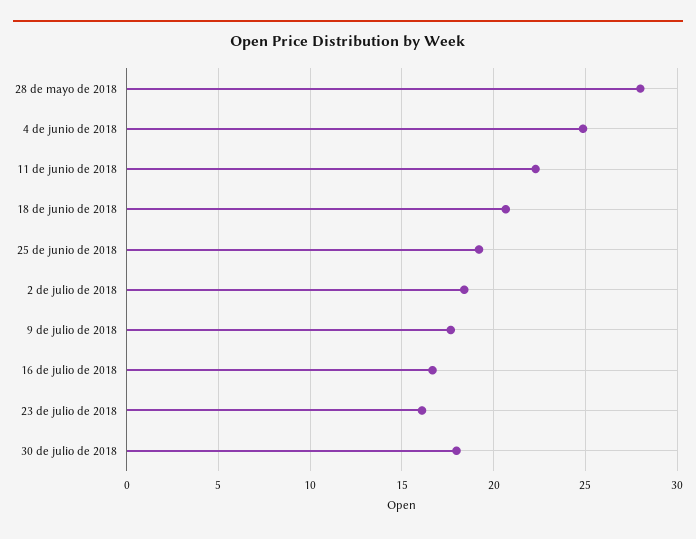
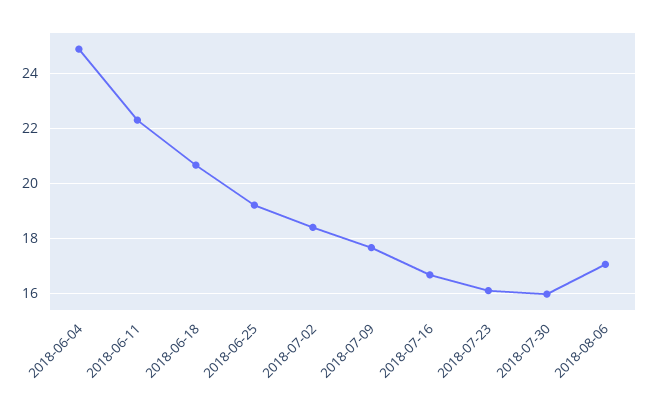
28 de mayo de 2018: 28 -> none
30 de julio de 2018: 18 -> 16
2018-08-06: none -> 17

